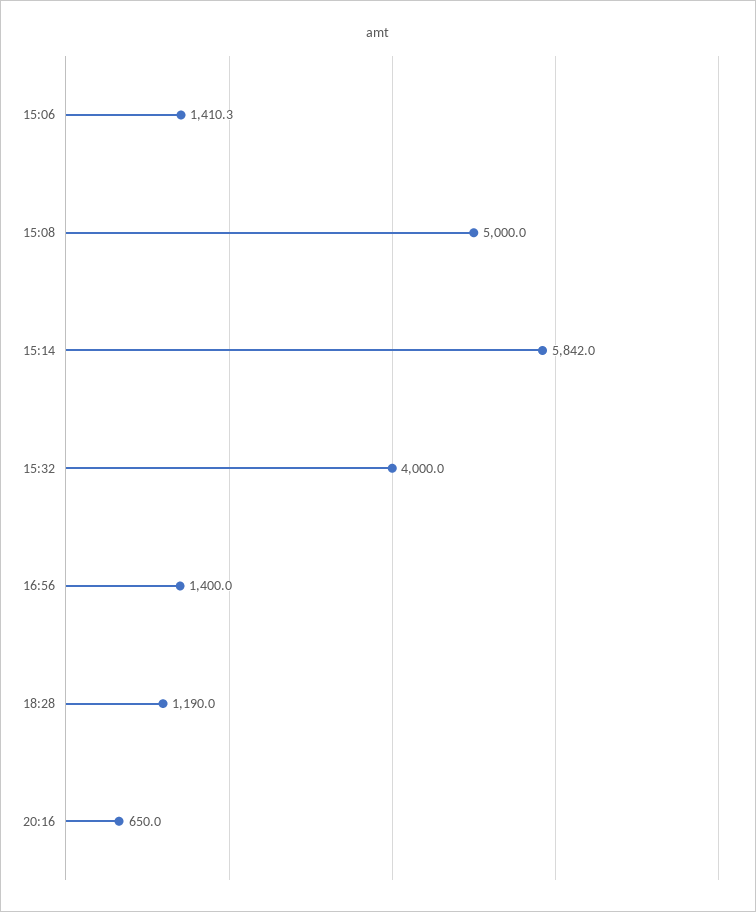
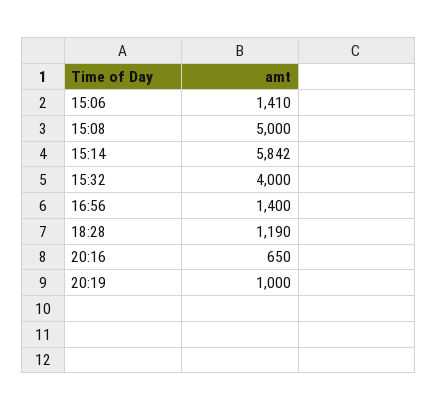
20:19: none -> 1000

